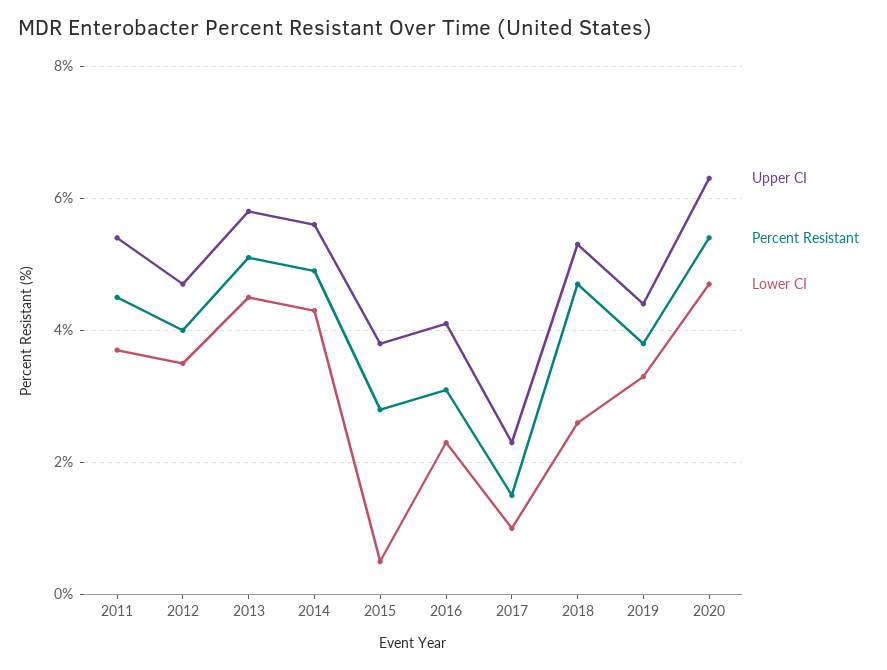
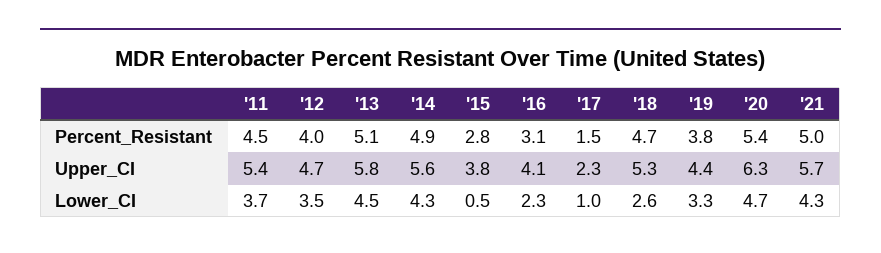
Percent Resistant, '21: none -> 5
Upper CI, '21: none -> 5.7
Lower CI, '21: none -> 4.3

